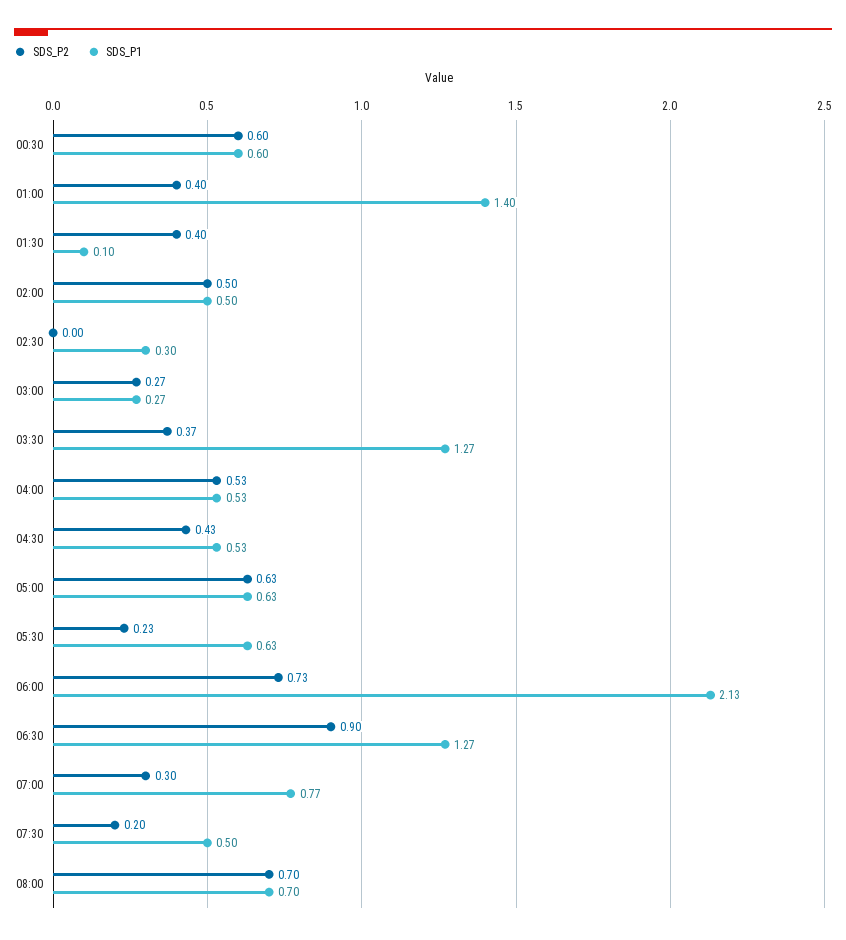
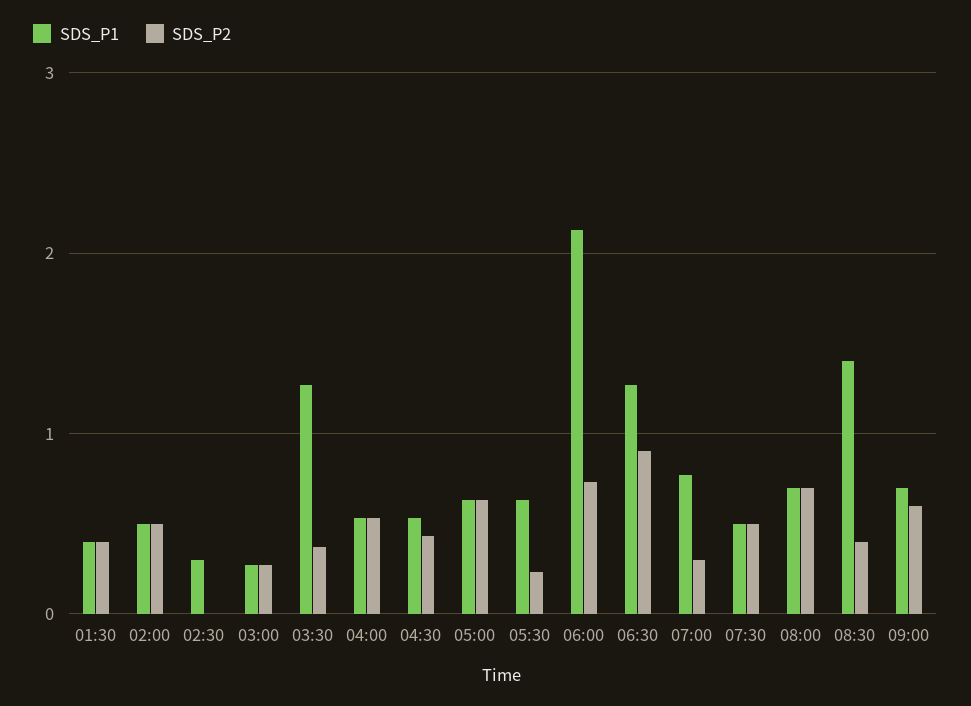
SDS_P2, 00:30: 0.6 -> none
SDS_P1, 00:30: 0.6 -> none
SDS_P2, 01:00: 0.4 -> none
SDS_P1, 01:00: 1.4 -> none
SDS_P1, 01:30: 0.1 -> 0.4
SDS_P2, 07:30: 0.2 -> 0.5
SDS_P1, 08:30: none -> 1.4
SDS_P2, 08:30: none -> 0.4
SDS_P1, 09:00: none -> 0.7
SDS_P2, 09:00: none -> 0.6

